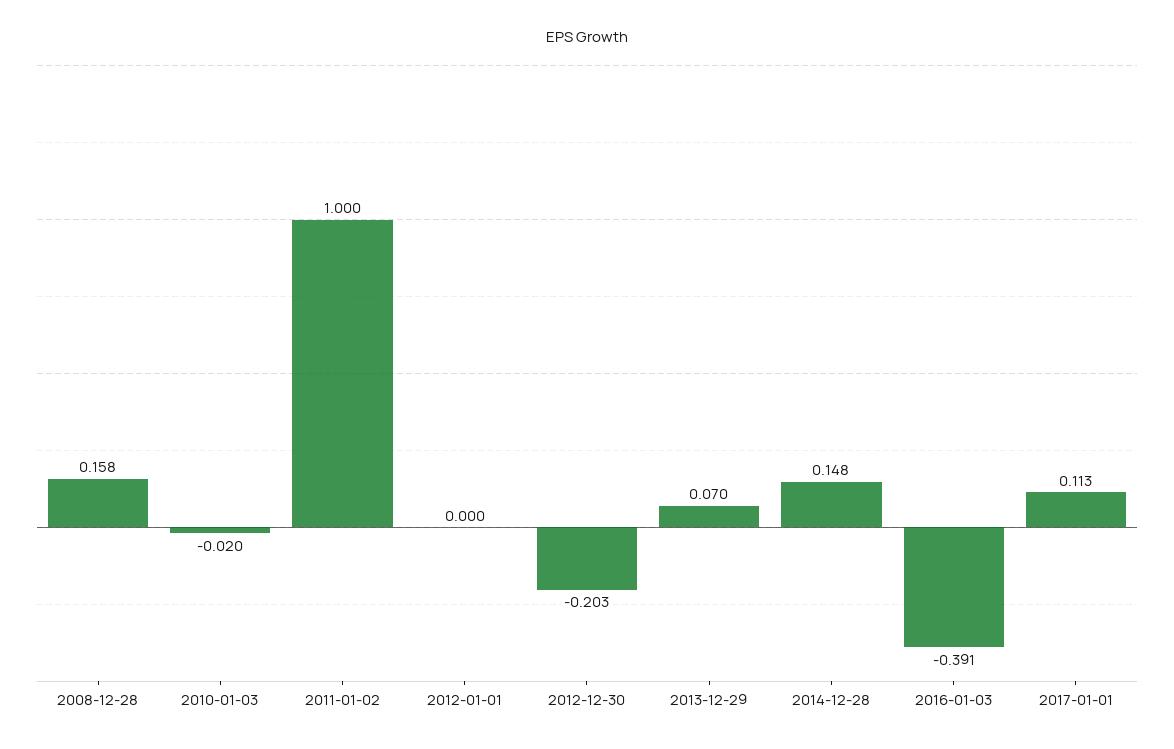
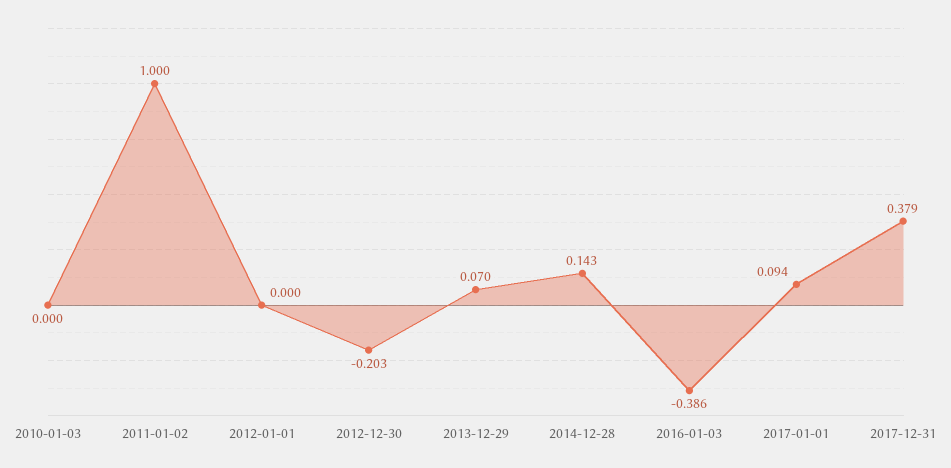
2008-12-28: 0.158 -> none
2010-01-03: -0.02 -> 0
2014-12-28: 0.148 -> 0.143
2016-01-03: -0.391 -> -0.386
2017-01-01: 0.113 -> 0.094
2017-12-31: none -> 0.379

